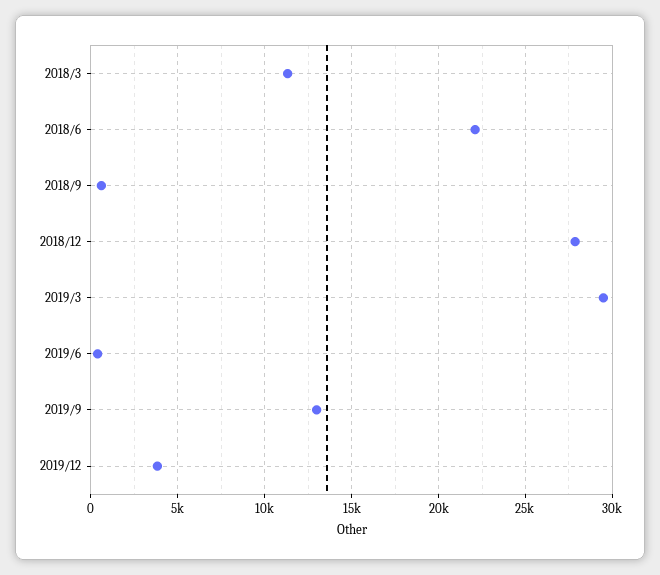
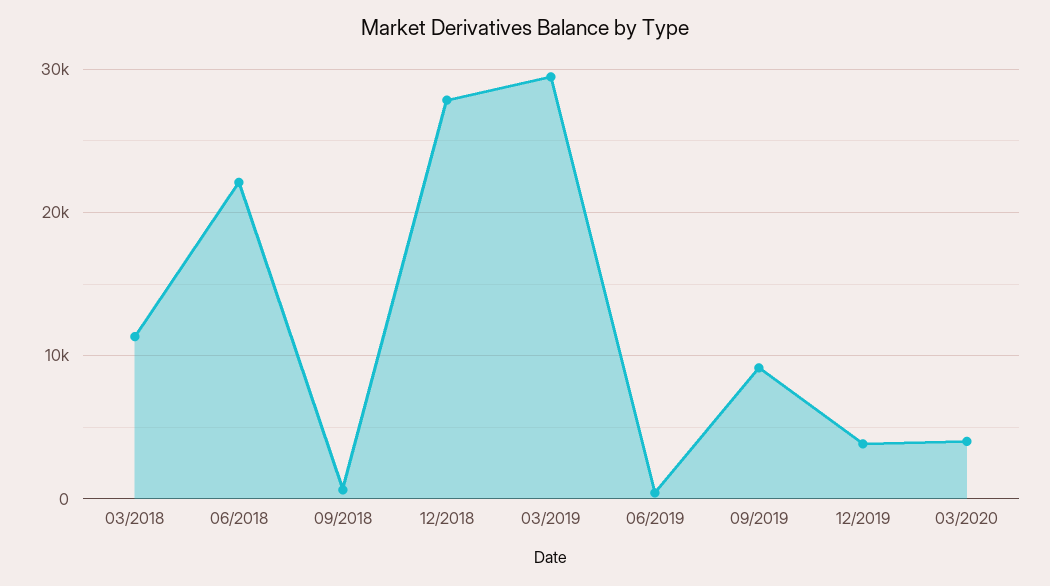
2019/9: 13000 -> 9000
03/2020: none -> 4000

